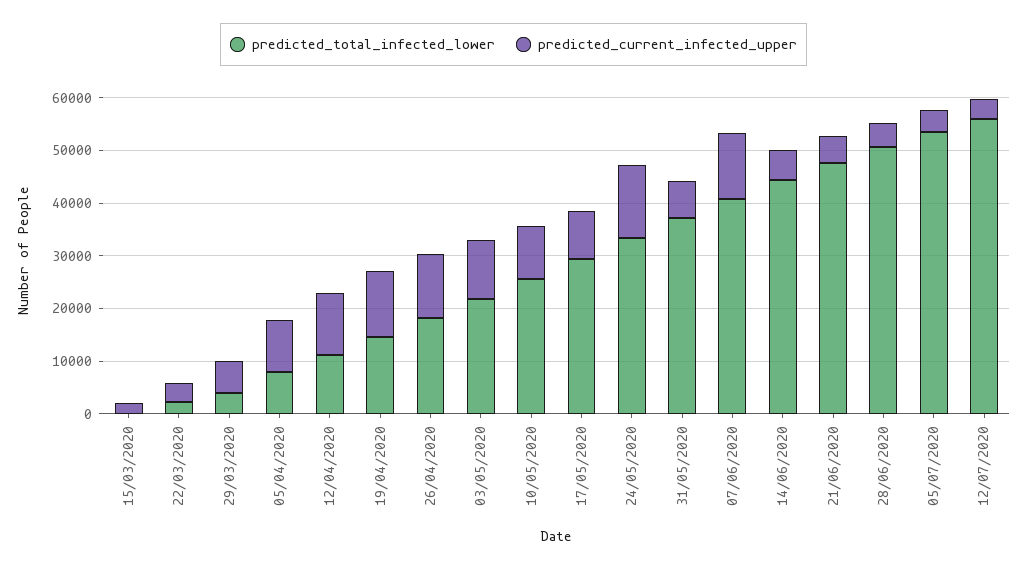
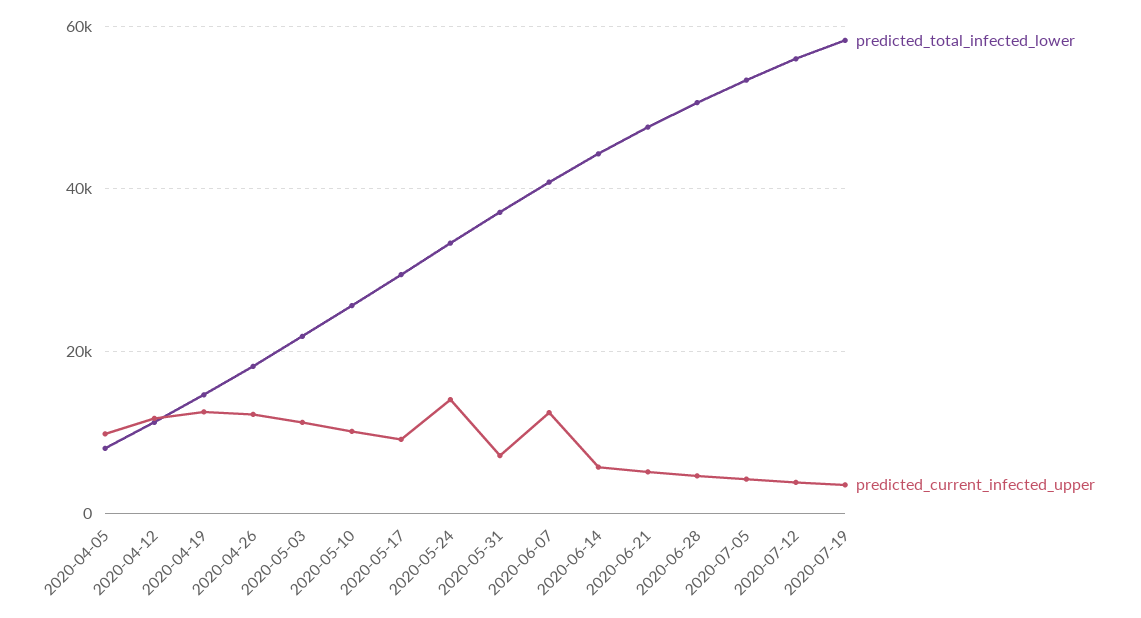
predicted_total_infected_lower, 15/03/2020: 0 -> none
predicted_current_infected_upper, 15/03/2020: 2000 -> none
predicted_total_infected_lower, 22/03/2020: 2000 -> none
predicted_current_infected_upper, 22/03/2020: 4000 -> none
predicted_total_infected_lower, 29/03/2020: 4000 -> none
predicted_current_infected_upper, 29/03/2020: 6000 -> none
predicted_total_infected_lower, 2020-07-19: none -> 58000
predicted_current_infected_upper, 2020-07-19: none -> 4000

